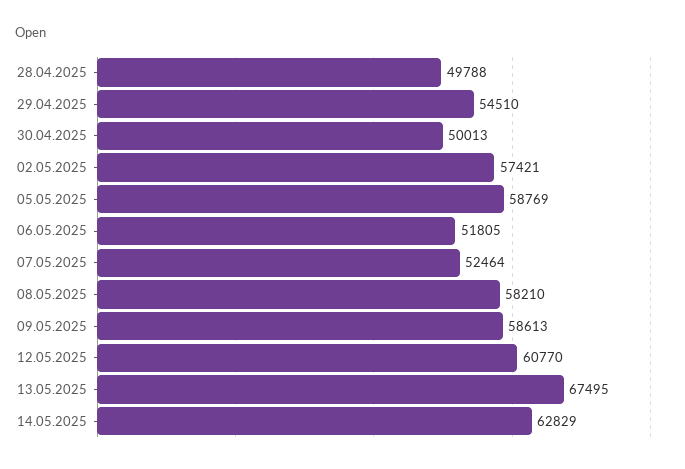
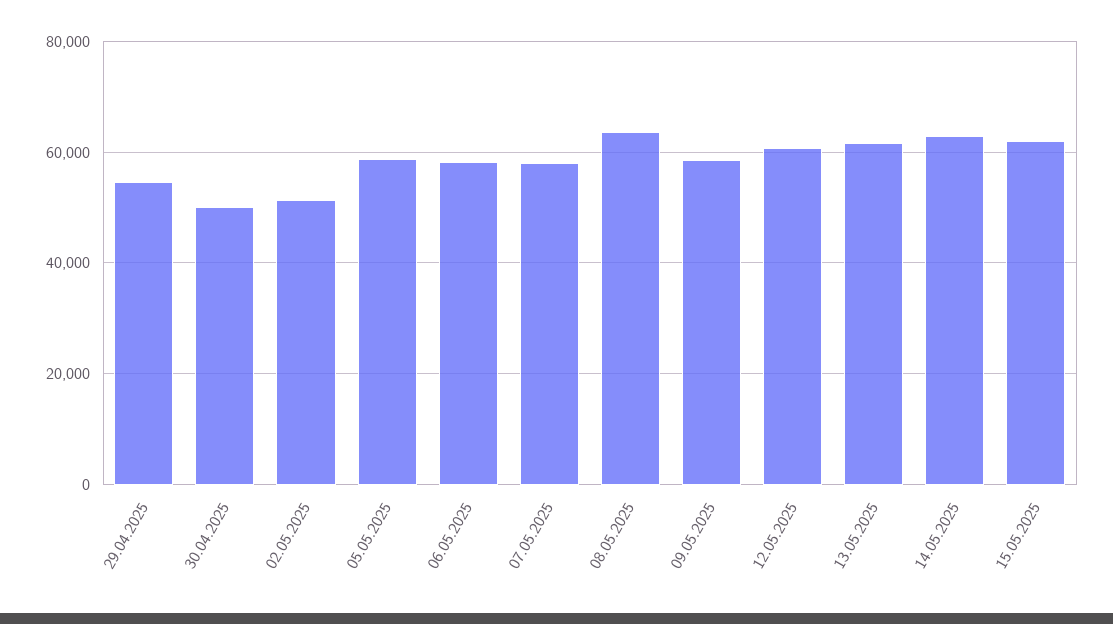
28.04.2025: 49788 -> none
02.05.2025: 57421 -> 52000
06.05.2025: 51805 -> 58000
07.05.2025: 52464 -> 58000
08.05.2025: 58210 -> 64000
13.05.2025: 67495 -> 62000
15.05.2025: none -> 62000

